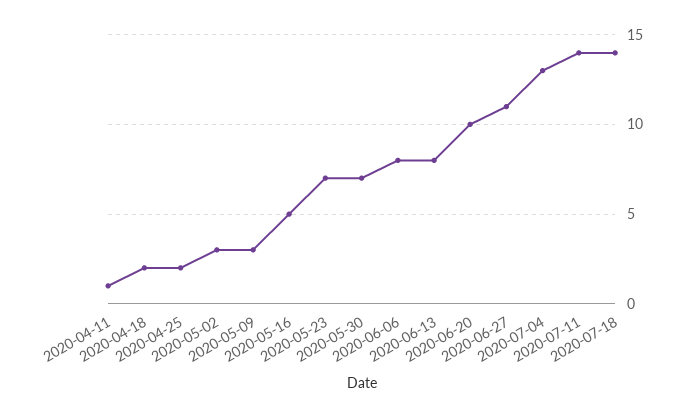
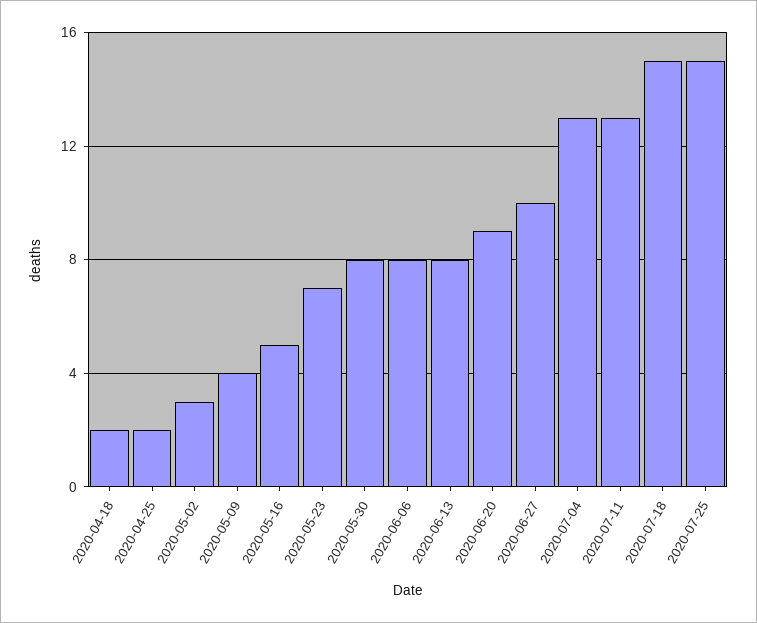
2020-04-11: 1 -> none
2020-05-09: 3 -> 4
2020-05-30: 7 -> 8
2020-06-20: 10 -> 9
2020-06-27: 11 -> 10
2020-07-11: 14 -> 13
2020-07-18: 14 -> 15
2020-07-25: none -> 15

